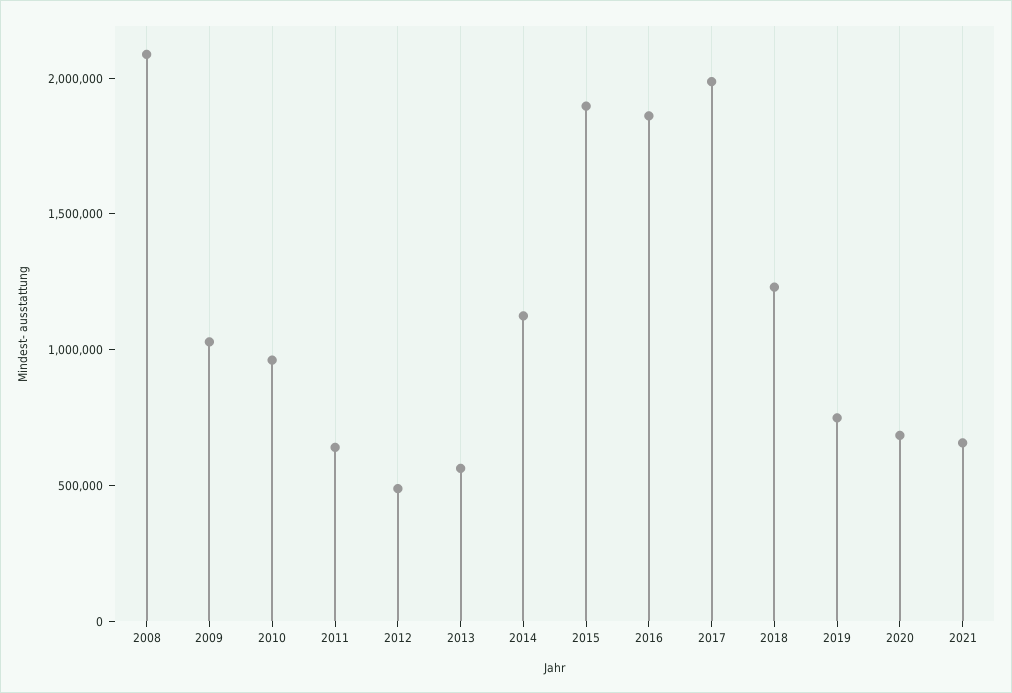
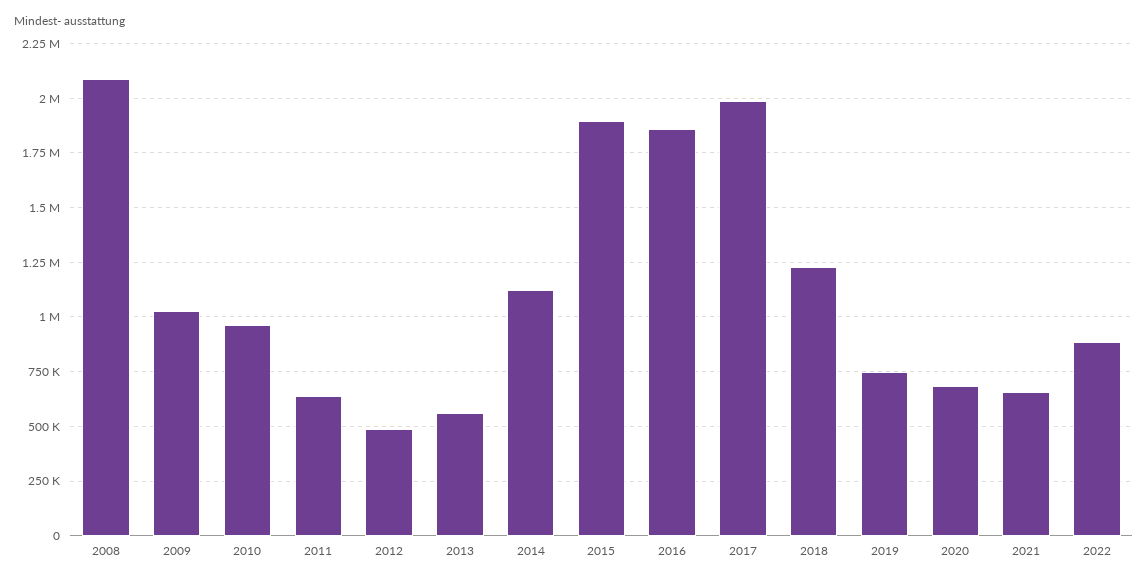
2022: none -> 900000

